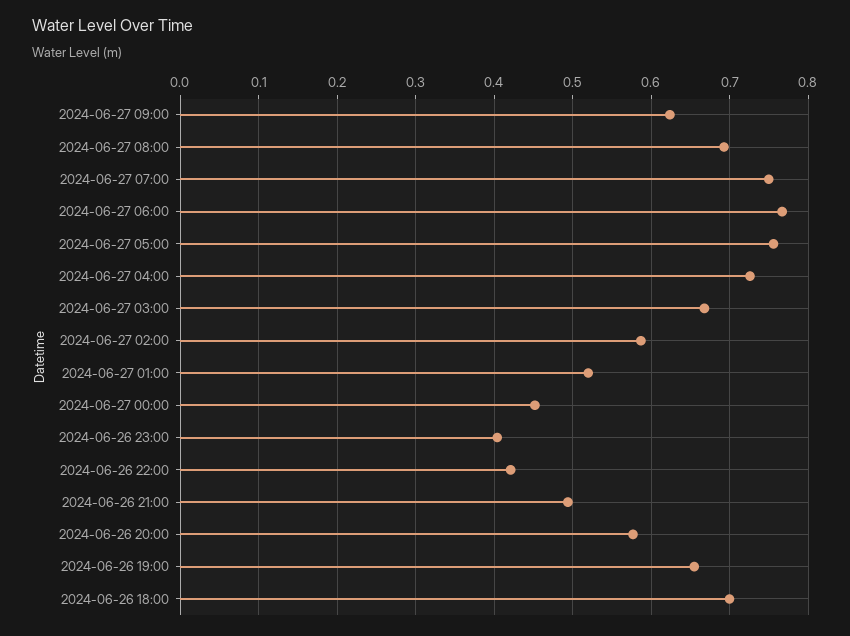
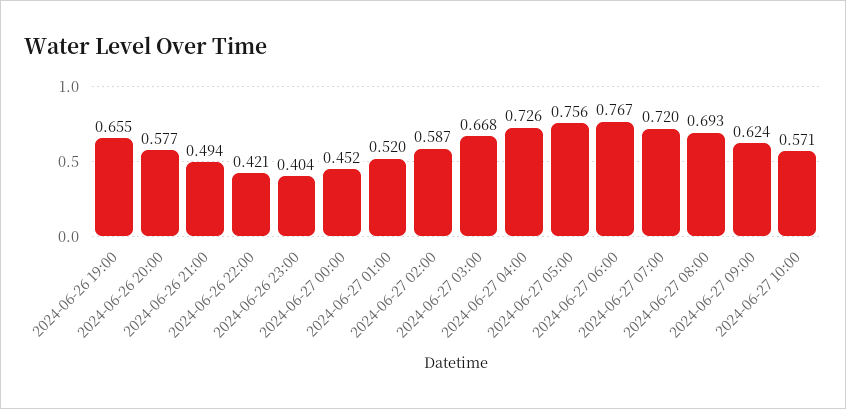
2024-06-27 07:00: 0.75 -> 0.72
2024-06-26 18:00: 0.7 -> none
2024-06-27 10:00: none -> 0.571

